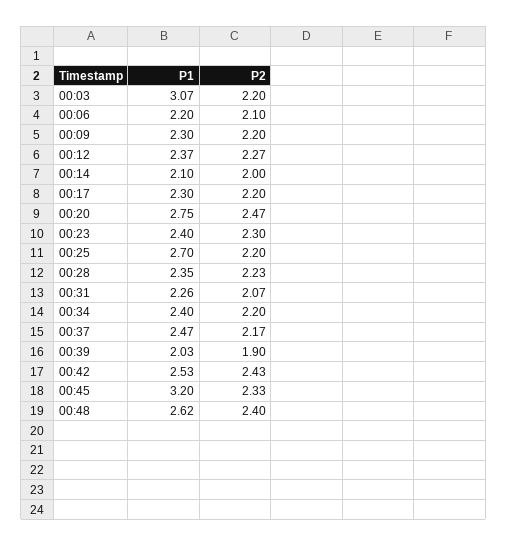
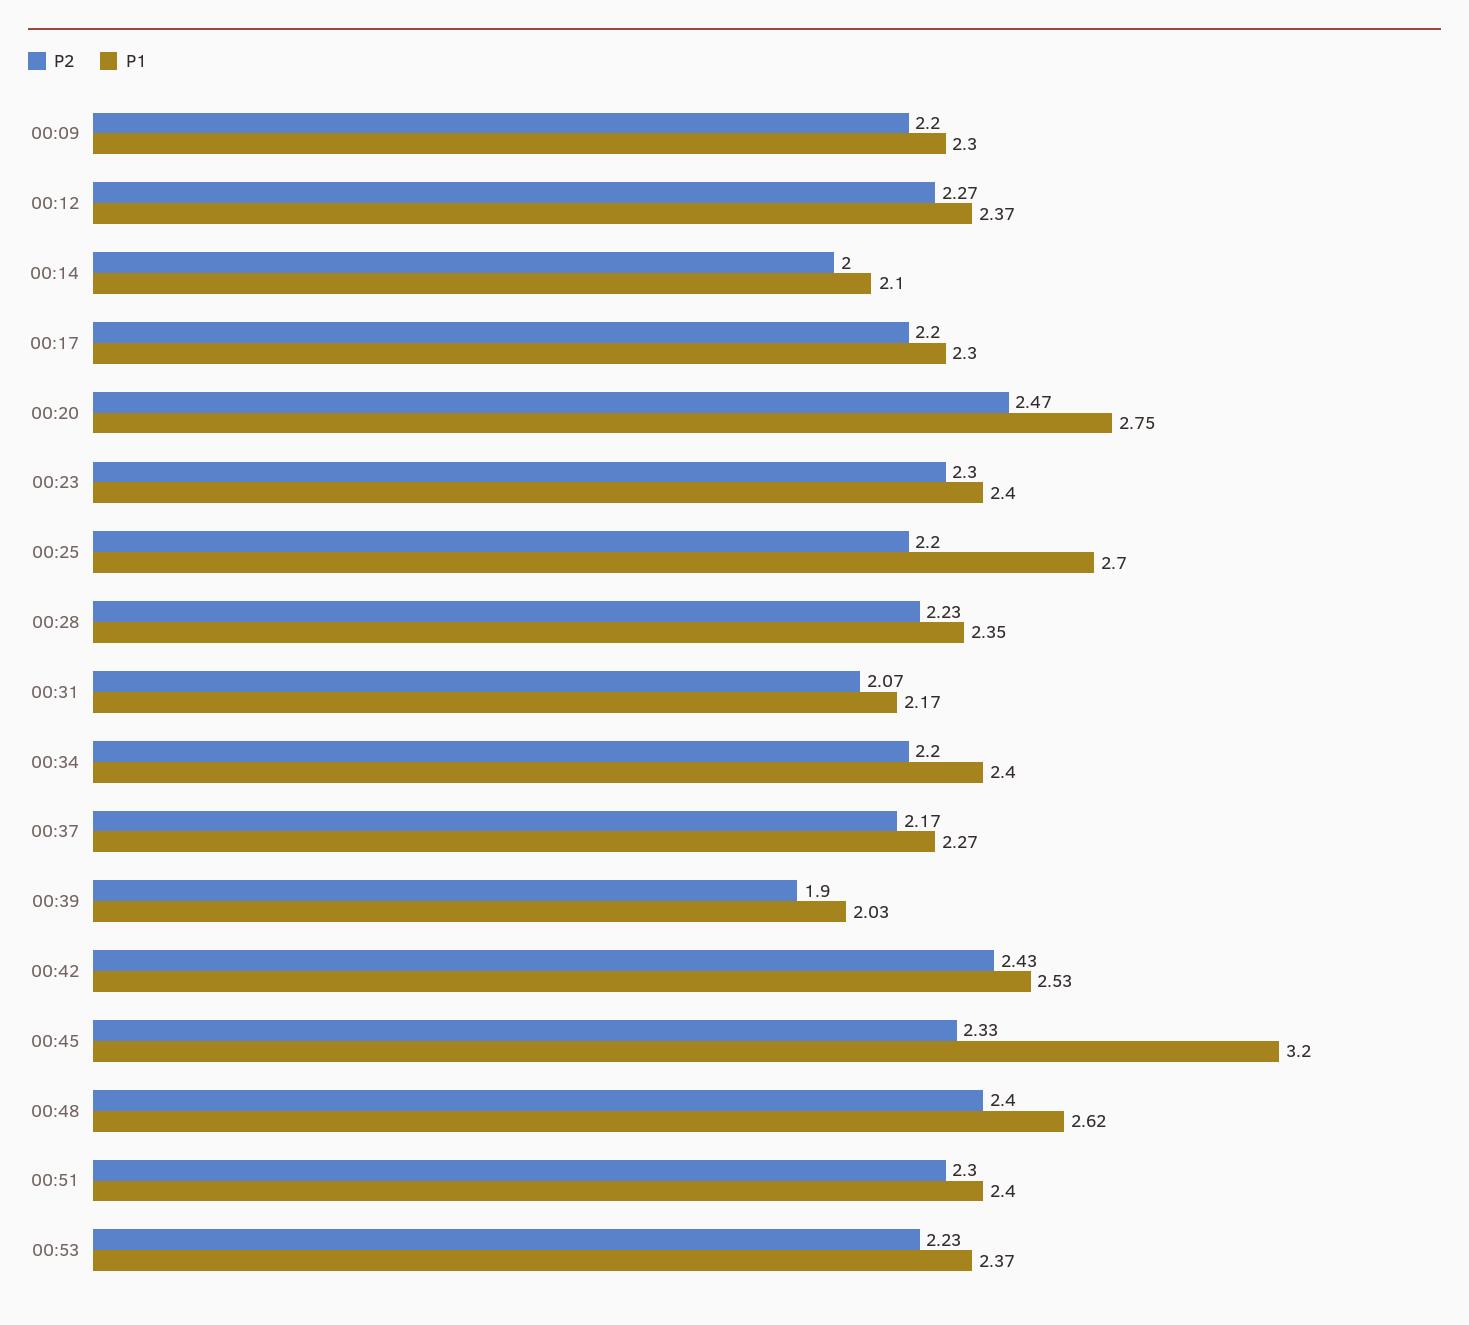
P1, 00:03: 3.07 -> none
P2, 00:03: 2.2 -> none
P1, 00:06: 2.2 -> none
P2, 00:06: 2.1 -> none
P1, 00:31: 2.26 -> 2.17
P1, 00:37: 2.47 -> 2.27
P2, 00:51: none -> 2.3
P1, 00:51: none -> 2.4
P2, 00:53: none -> 2.23
P1, 00:53: none -> 2.37

